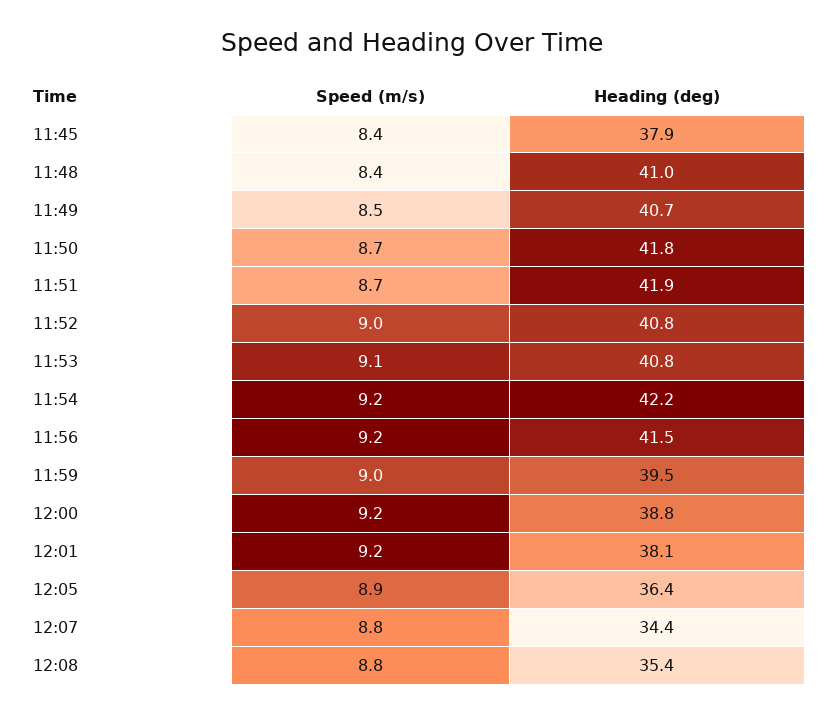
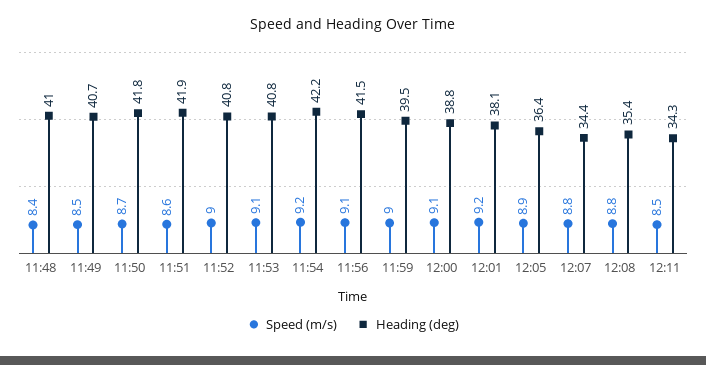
Speed (m/s), 11:45: 8.4 -> none
Heading (deg), 11:45: 37.9 -> none
Speed (m/s), 11:51: 8.7 -> 8.6
Speed (m/s), 11:56: 9.2 -> 9.1
Speed (m/s), 12:00: 9.2 -> 9.1
Speed (m/s), 12:11: none -> 8.5
Heading (deg), 12:11: none -> 34.3

